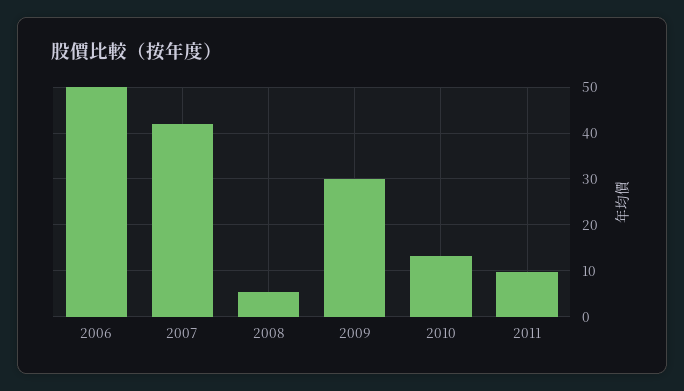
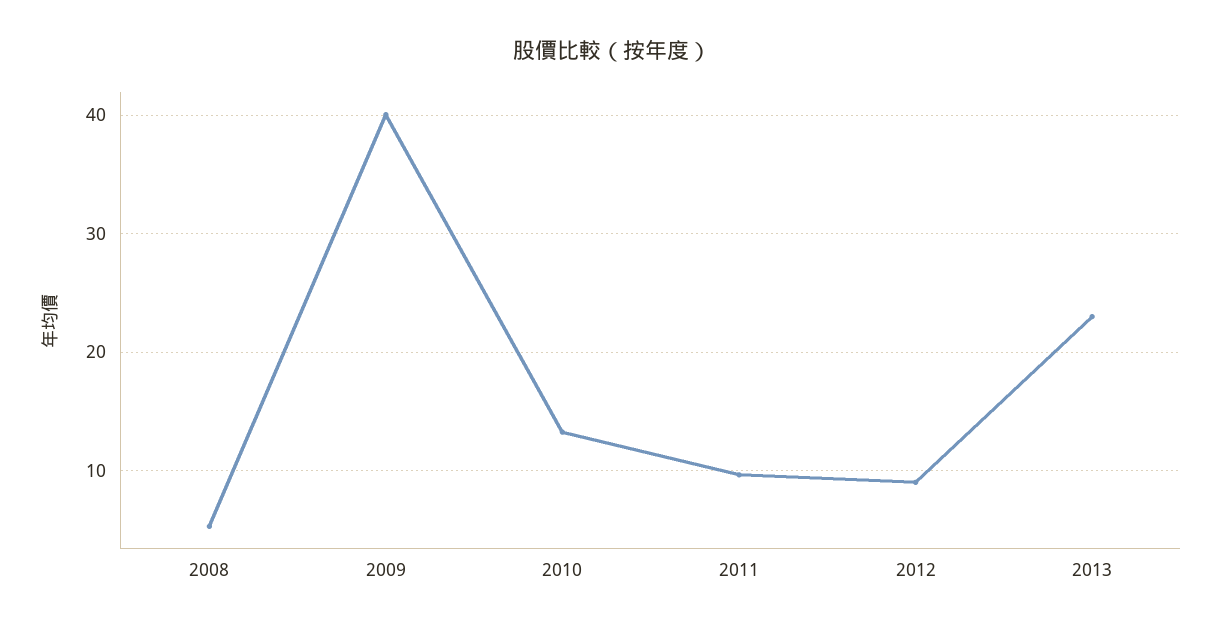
2006: 50 -> none
2007: 42 -> none
2009: 30 -> 40
2012: none -> 9
2013: none -> 23

